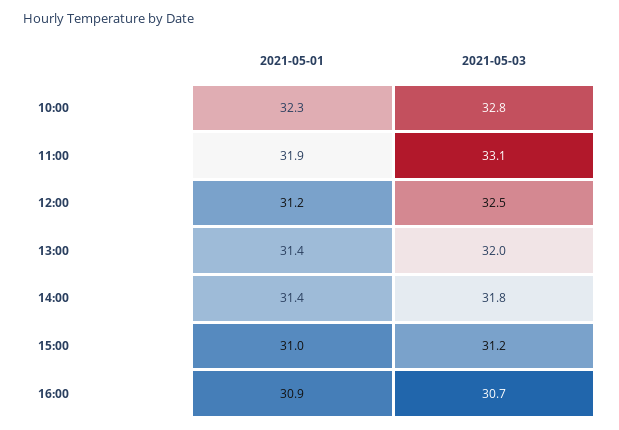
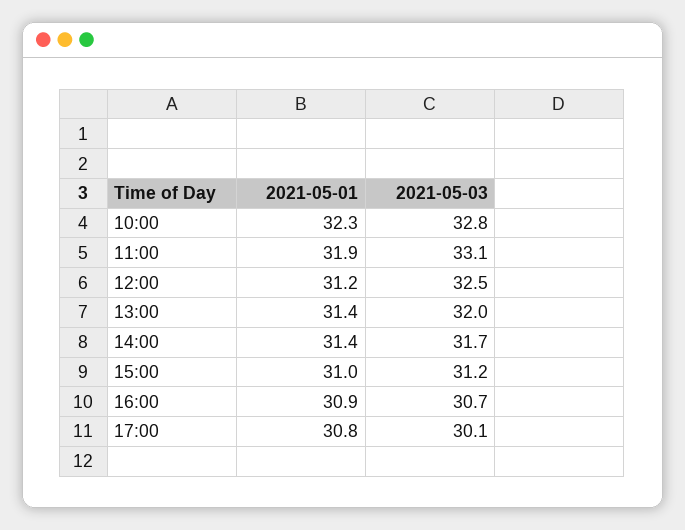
2021-05-03, 14:00: 31.8 -> 31.7
2021-05-01, 17:00: none -> 30.8
2021-05-03, 17:00: none -> 30.1

